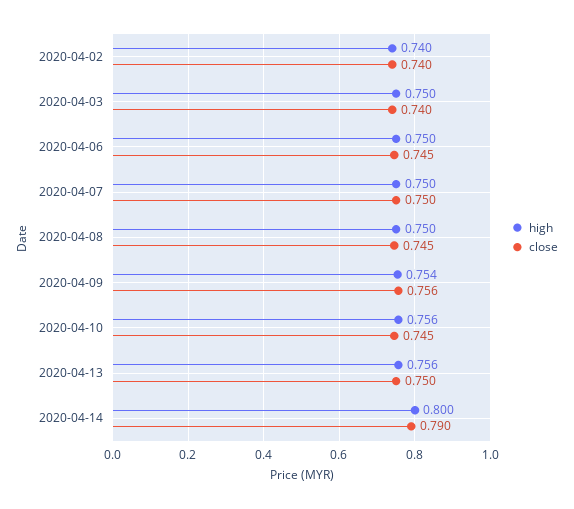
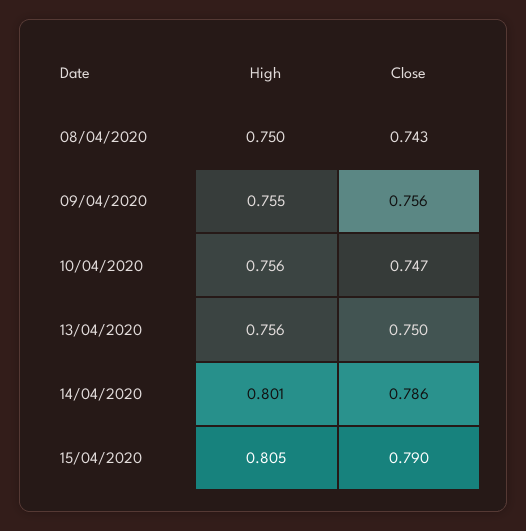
high, 2020-04-02: 0.74 -> none
close, 2020-04-02: 0.74 -> none
high, 2020-04-03: 0.75 -> none
close, 2020-04-03: 0.74 -> none
high, 2020-04-06: 0.75 -> none
close, 2020-04-06: 0.745 -> none
high, 2020-04-07: 0.75 -> none
close, 2020-04-07: 0.75 -> none
close, 2020-04-08: 0.745 -> 0.743
high, 2020-04-09: 0.754 -> 0.755
close, 2020-04-10: 0.745 -> 0.747
high, 2020-04-14: 0.8 -> 0.801
close, 2020-04-14: 0.79 -> 0.786
high, 15/04/2020: none -> 0.805
close, 15/04/2020: none -> 0.79

